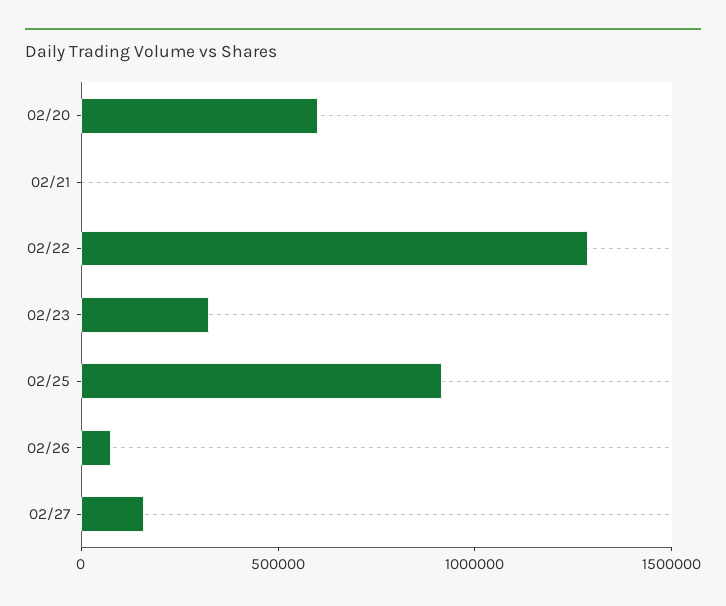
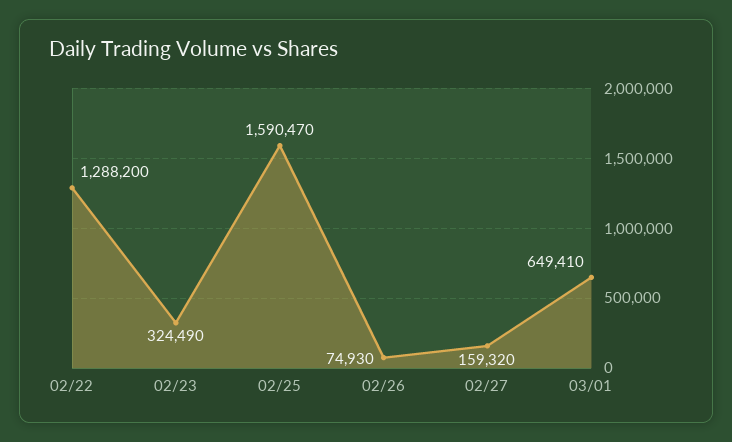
02/20: 600000 -> none
02/21: 0 -> none
02/25: 900000 -> 1590470
03/01: none -> 649410

